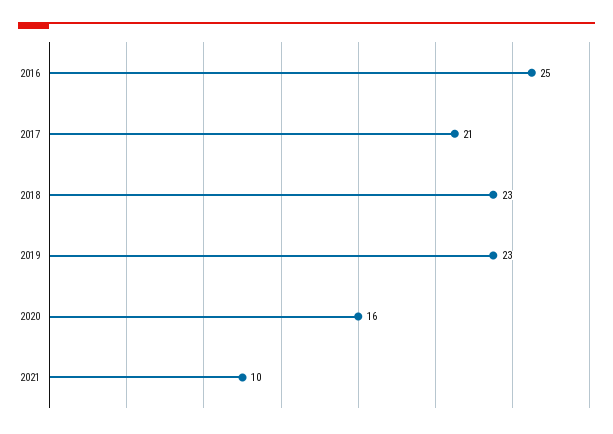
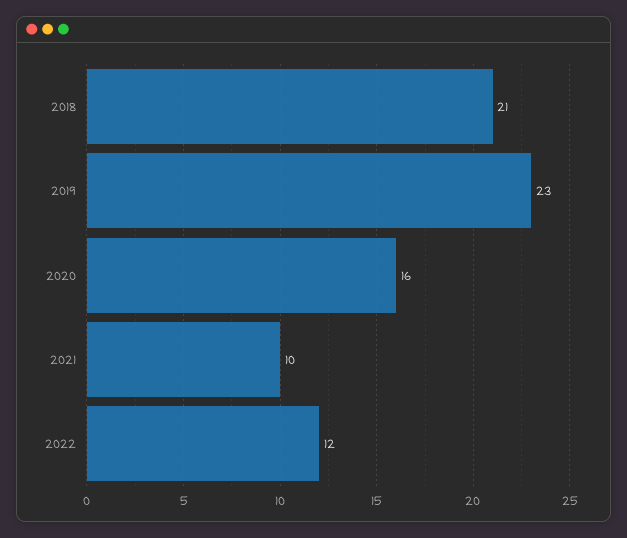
2016: 25 -> none
2017: 21 -> none
2018: 23 -> 21
2022: none -> 12

